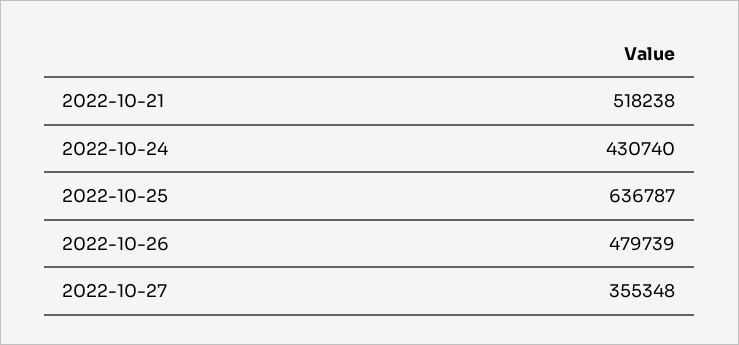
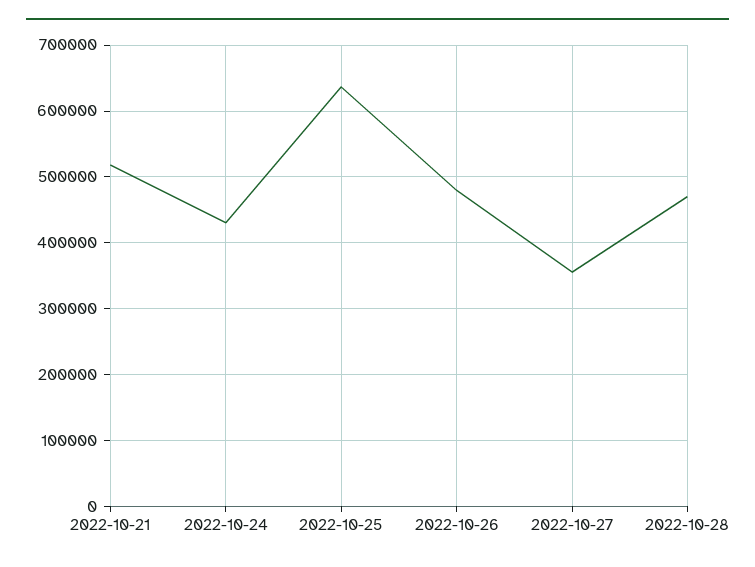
2022-10-28: none -> 470000

